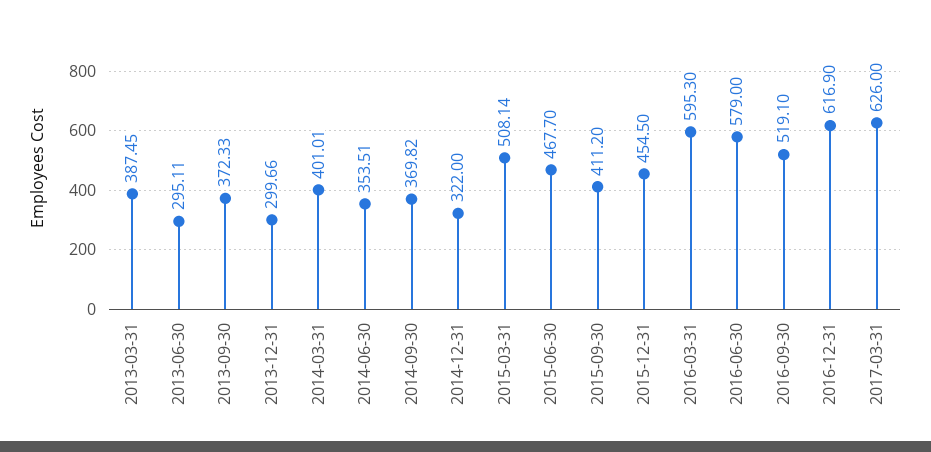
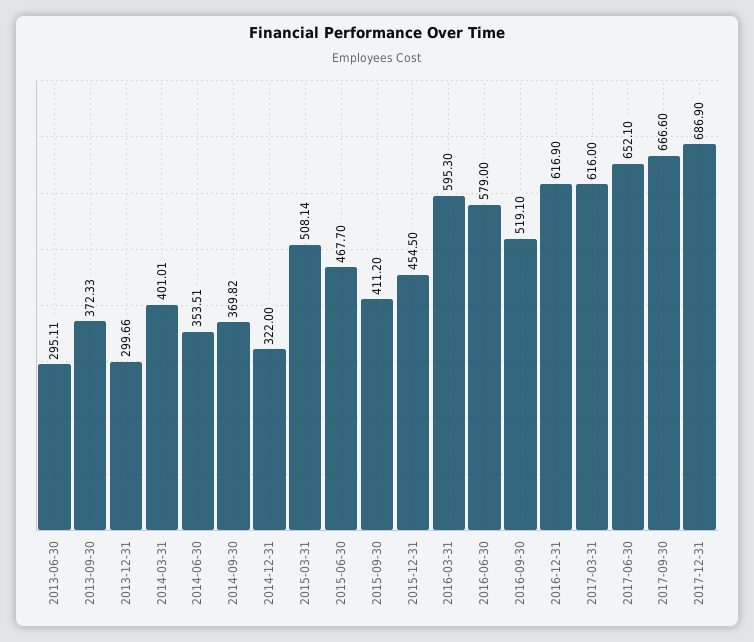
2013-03-31: 387.45 -> none
2017-03-31: 626 -> 616
2017-06-30: none -> 652.1
2017-09-30: none -> 666.6
2017-12-31: none -> 686.9

